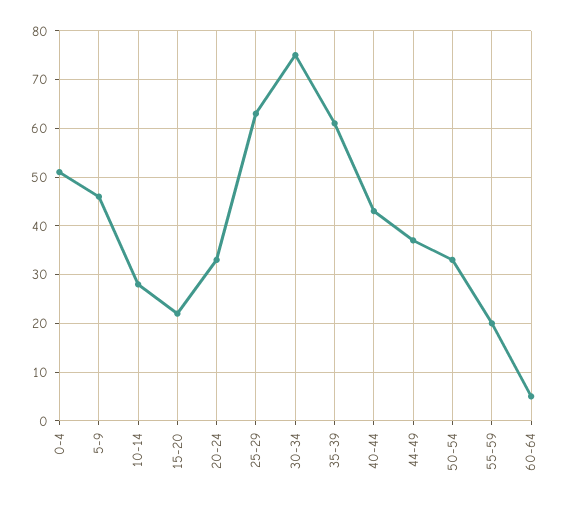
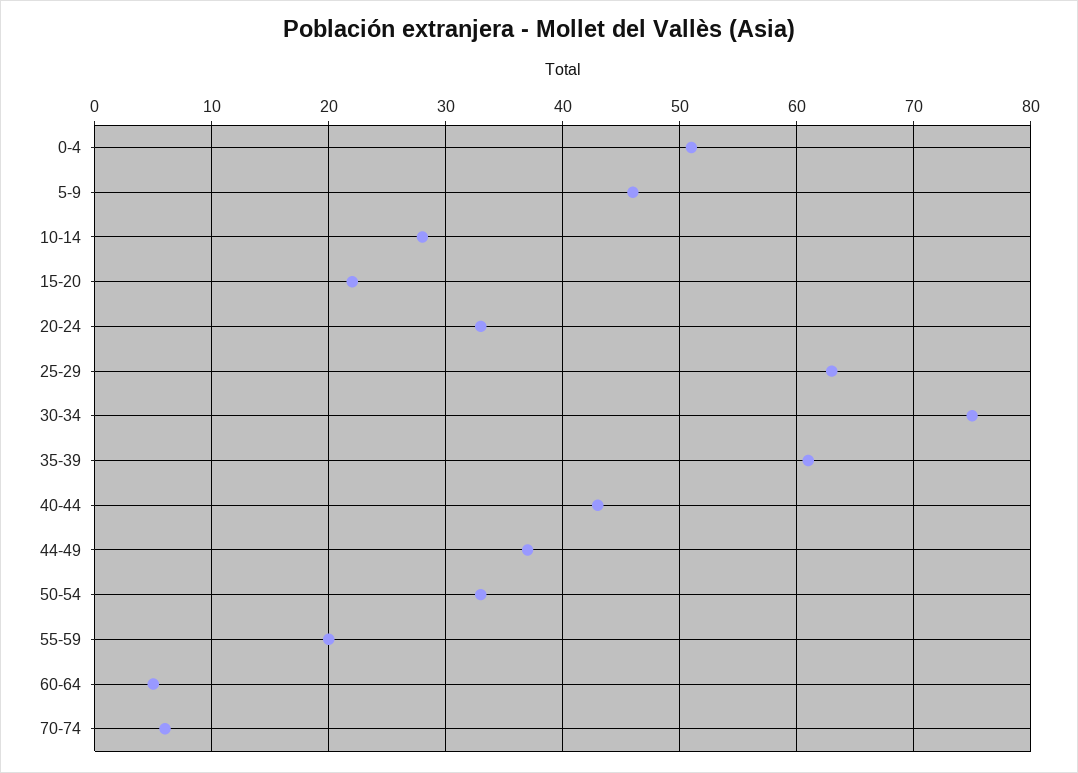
70-74: none -> 6

